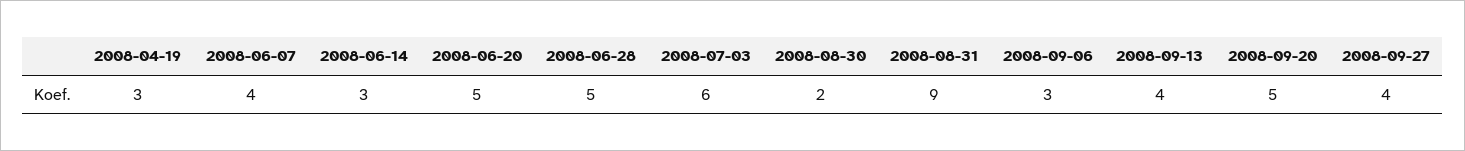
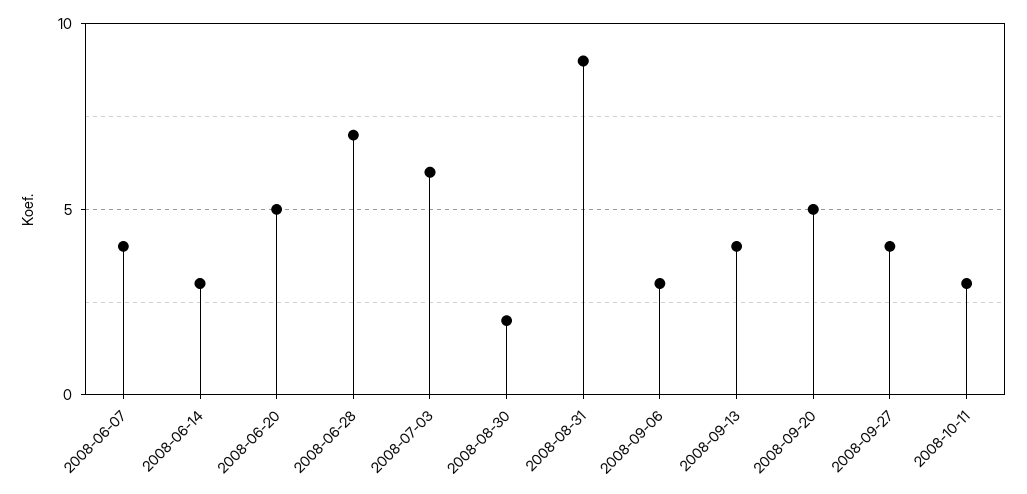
2008-04-19: 3 -> none
2008-06-28: 5 -> 7
2008-10-11: none -> 3

